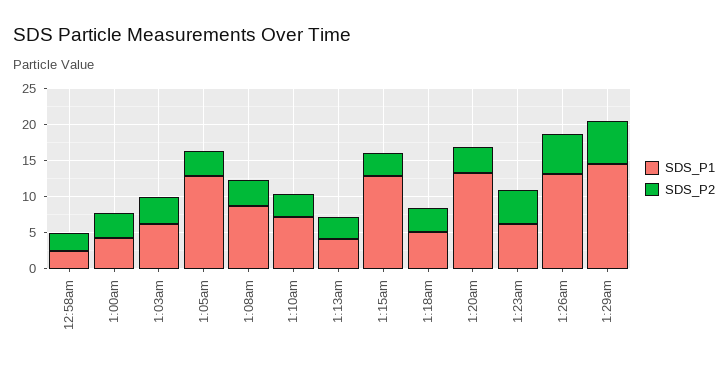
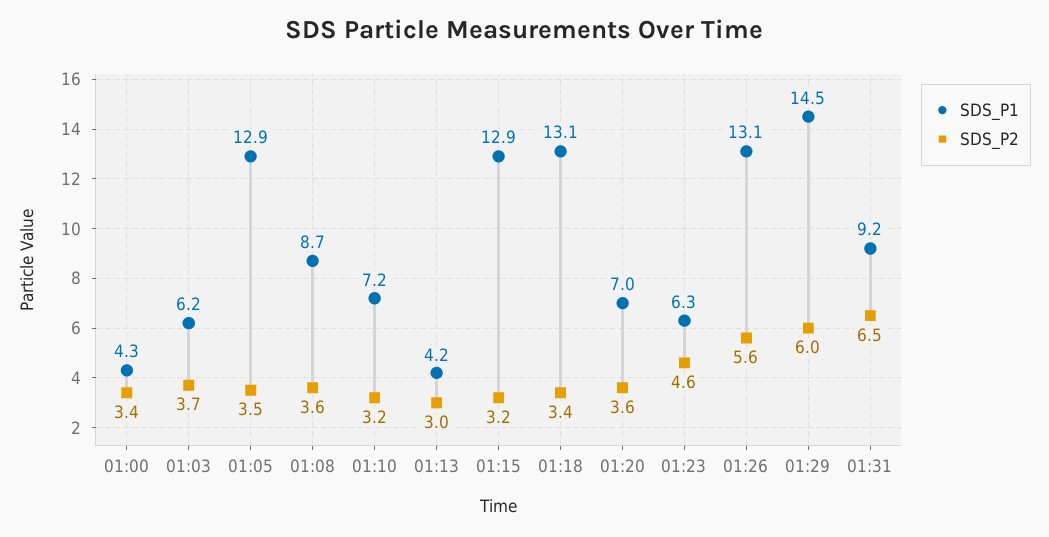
SDS_P1, 12:58am: 2.5 -> none
SDS_P2, 12:58am: 2.5 -> none
SDS_P1, 1:18am: 5 -> 13.1
SDS_P1, 1:20am: 12.5 -> 7
SDS_P1, 01:31: none -> 9.2
SDS_P2, 01:31: none -> 6.5

